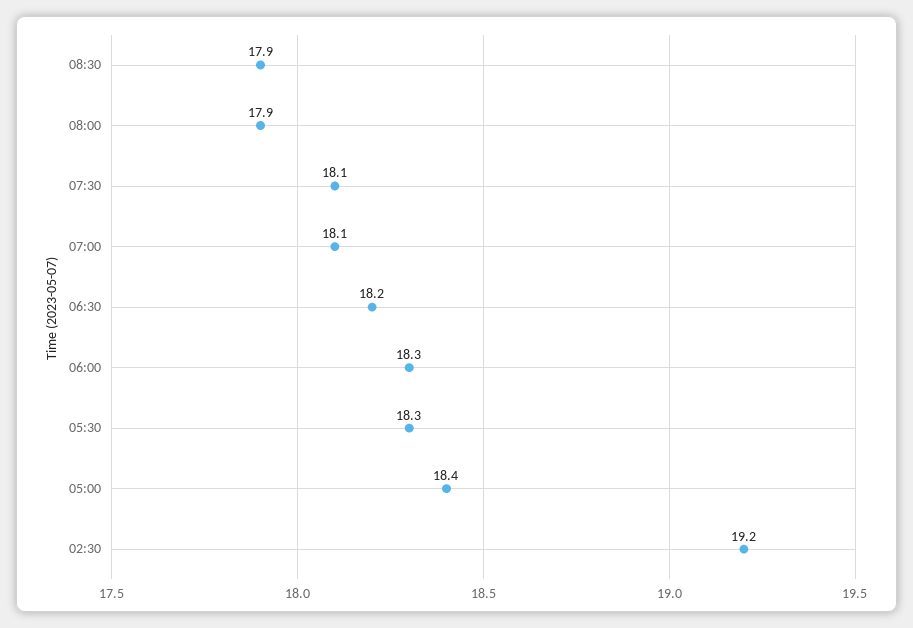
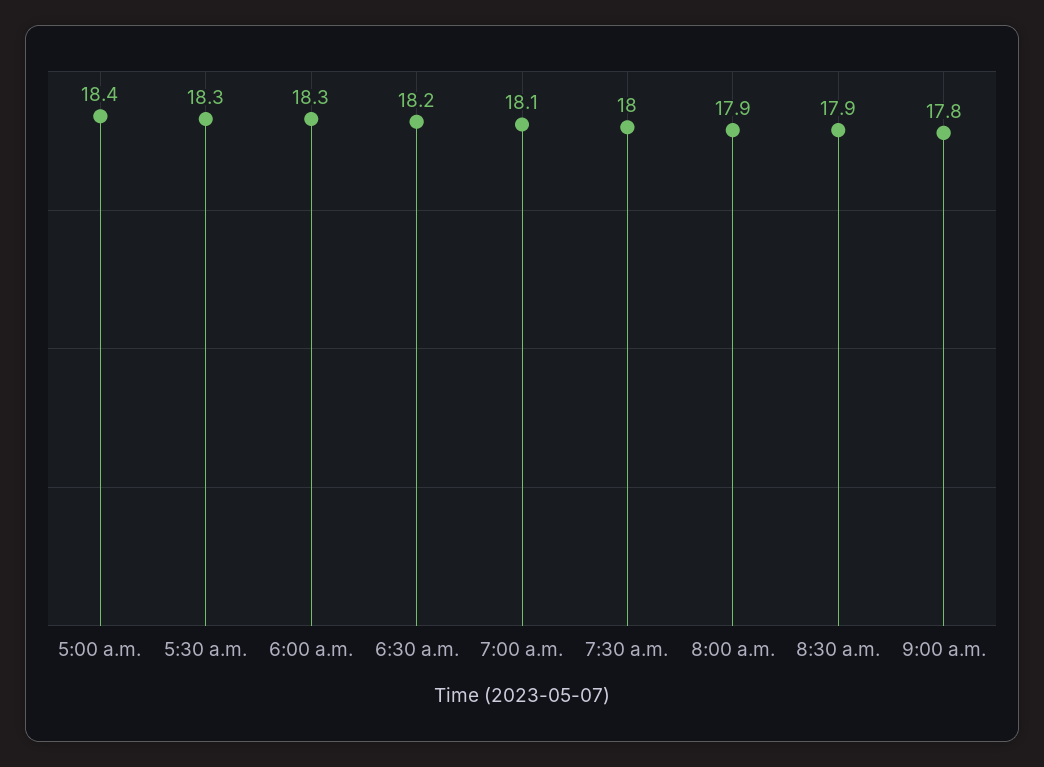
07:30: 18.1 -> 18
02:30: 19.2 -> none
9:00 a.m.: none -> 17.8

